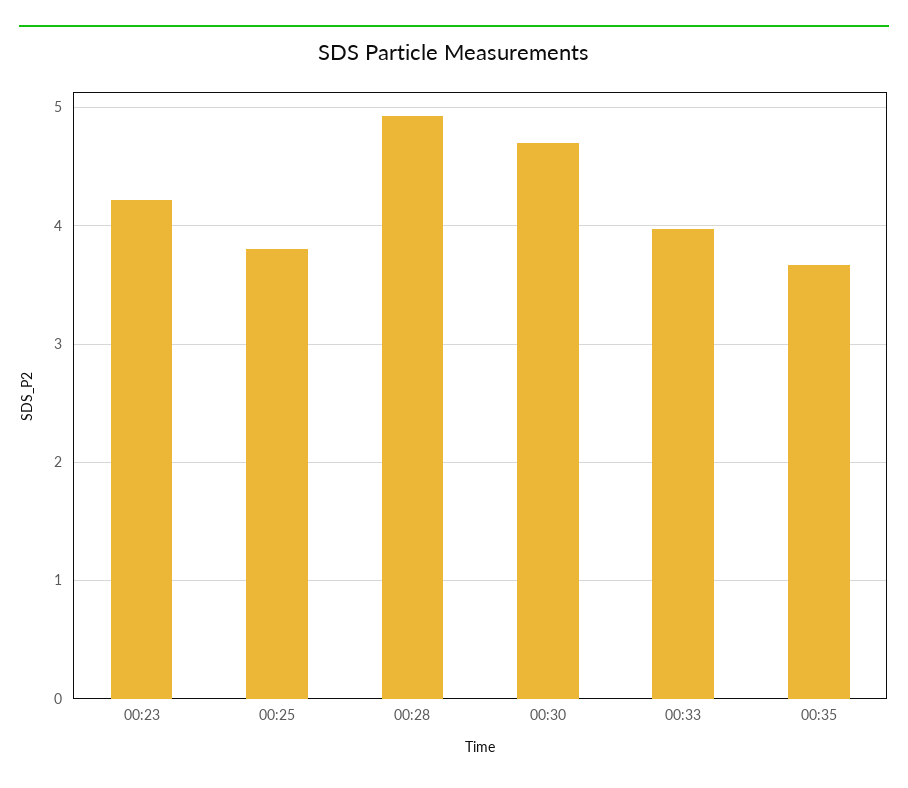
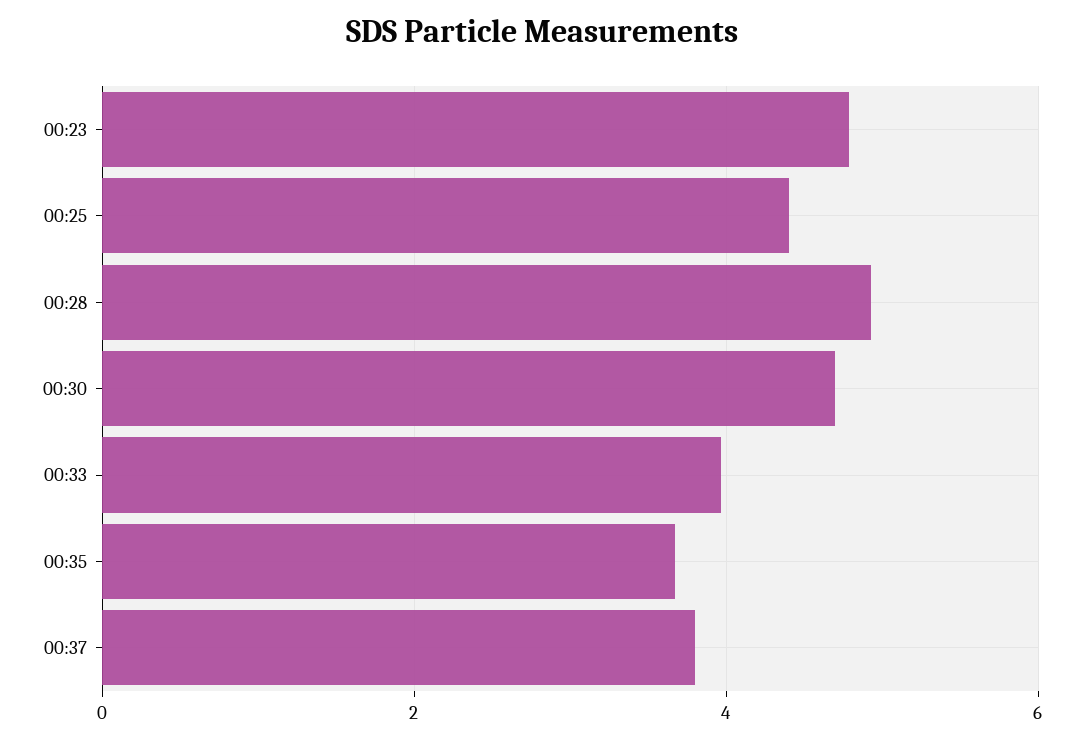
00:23: 4.2 -> 4.8
00:25: 3.8 -> 4.4
00:37: none -> 3.8

